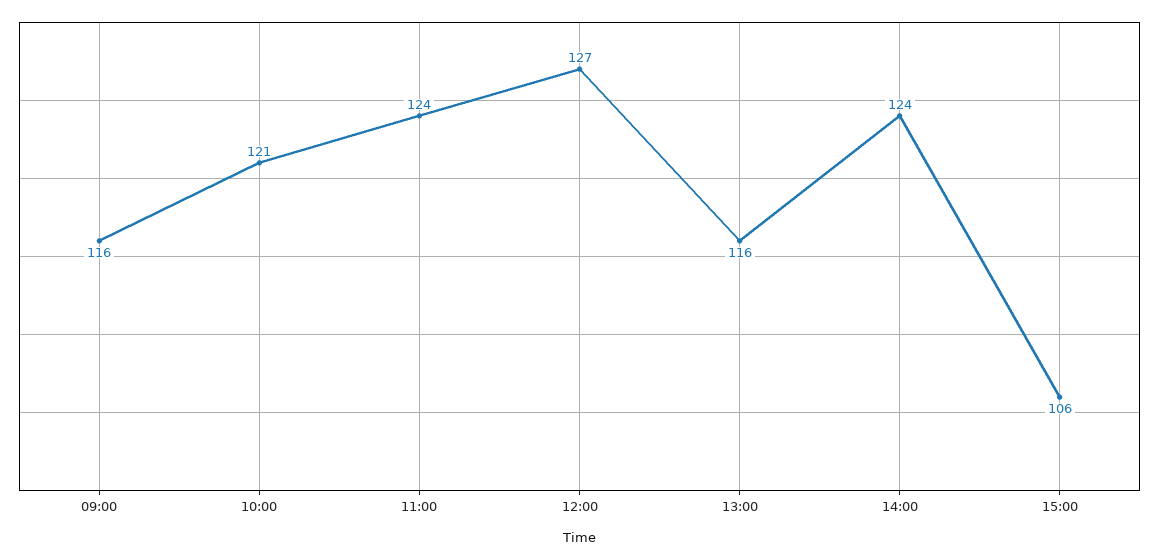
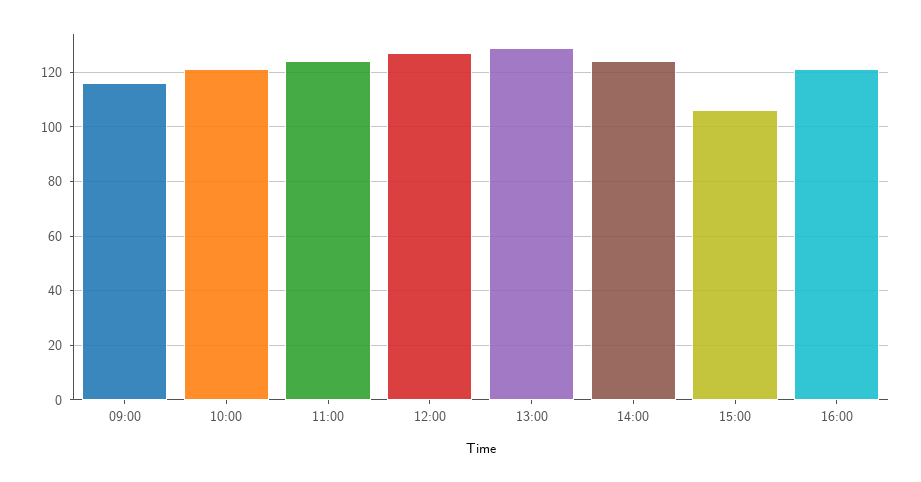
13:00: 116 -> 130
16:00: none -> 120

